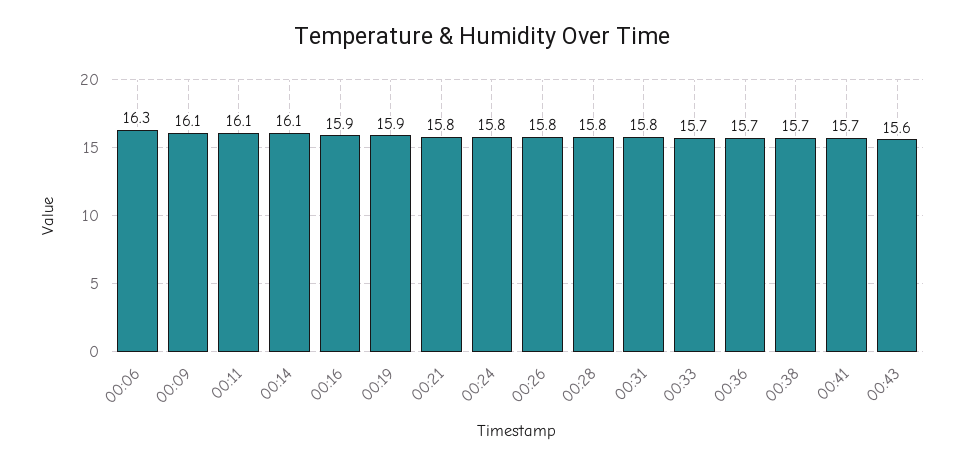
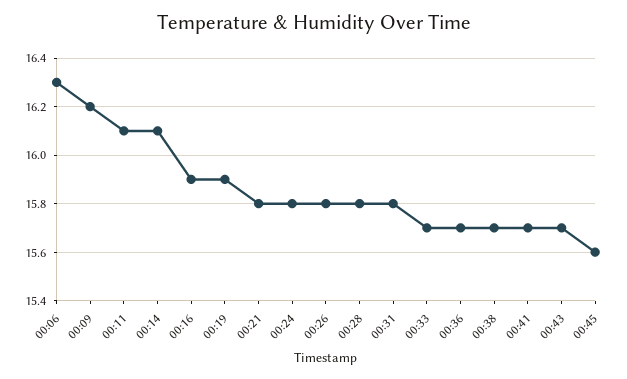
00:09: 16.1 -> 16.2
00:43: 15.6 -> 15.7
00:45: none -> 15.6

